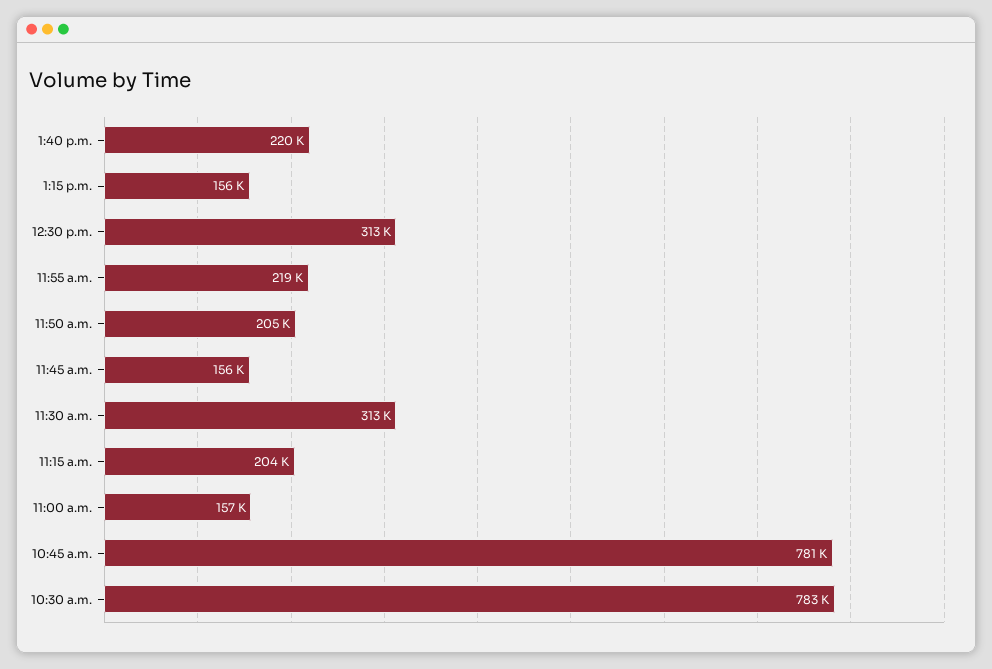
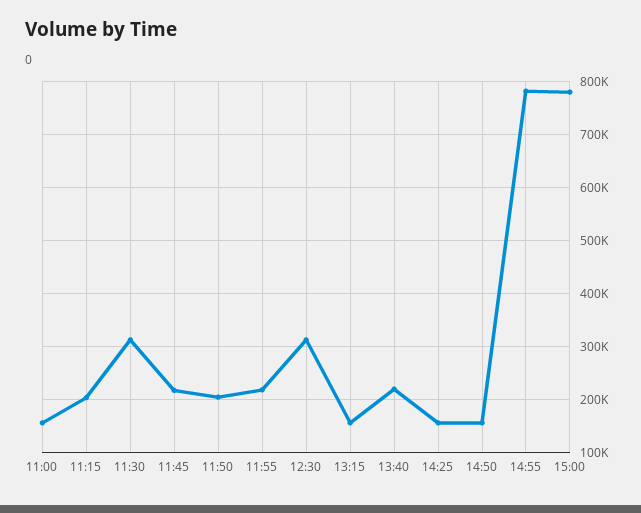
11:45 a.m.: 156000 -> 220000
10:45 a.m.: 781000 -> none
10:30 a.m.: 783000 -> none
14:25: none -> 160000
14:50: none -> 160000
14:55: none -> 780000
15:00: none -> 780000

